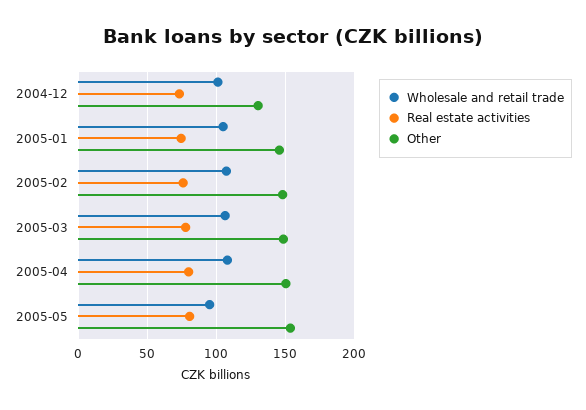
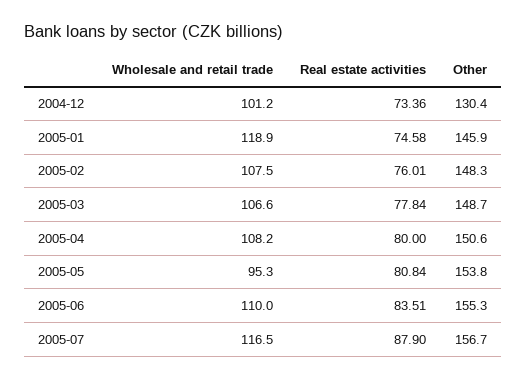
Wholesale and retail trade, 2005-01: 105 -> 118.9
Wholesale and retail trade, 2005-06: none -> 110
Real estate activities, 2005-06: none -> 83.51
Other, 2005-06: none -> 155.3
Wholesale and retail trade, 2005-07: none -> 116.5
Real estate activities, 2005-07: none -> 87.9
Other, 2005-07: none -> 156.7

